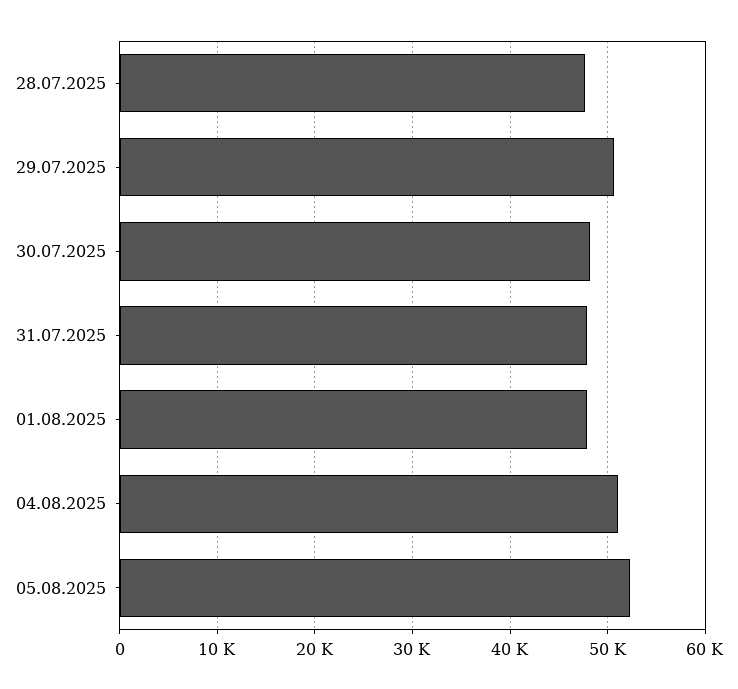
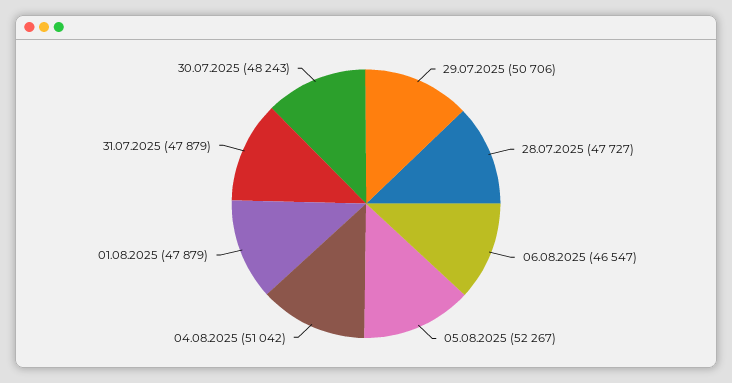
06.08.2025: none -> 46547

